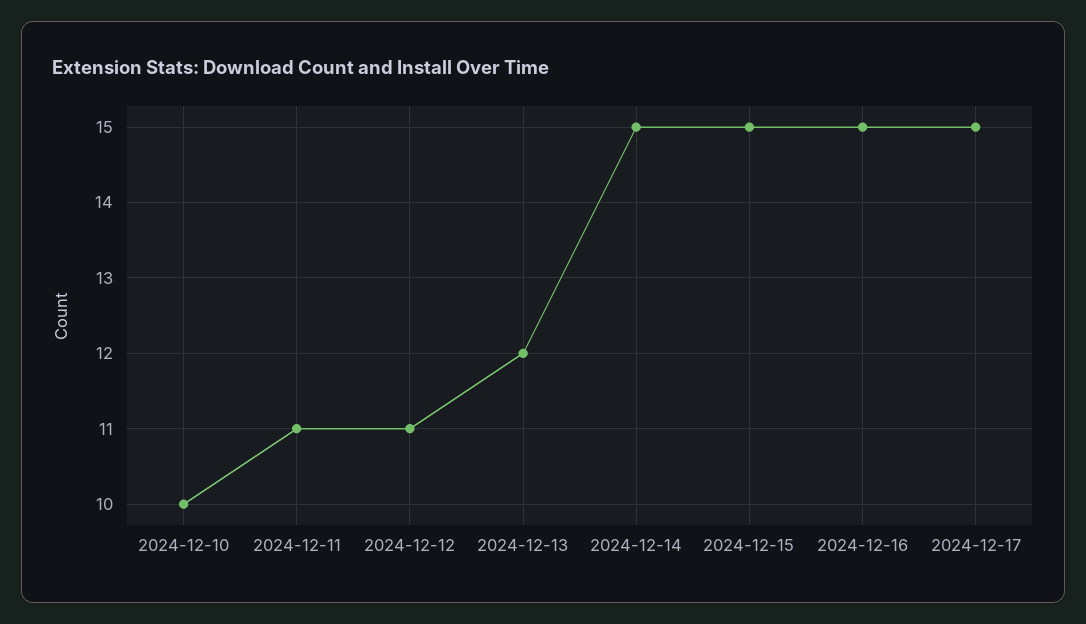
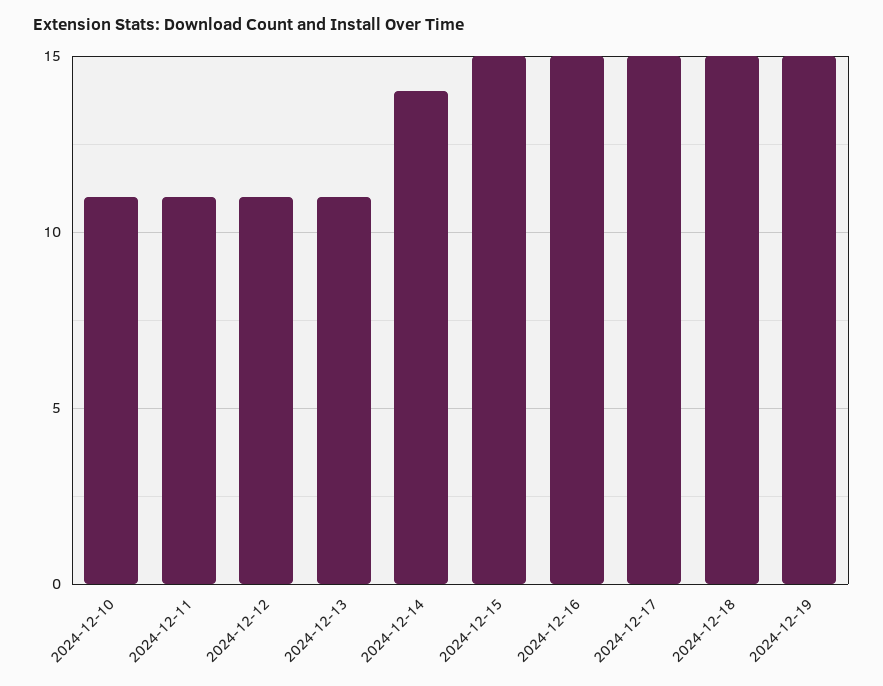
2024-12-10: 10 -> 11
2024-12-13: 12 -> 11
2024-12-14: 15 -> 14
2024-12-18: none -> 15
2024-12-19: none -> 15

